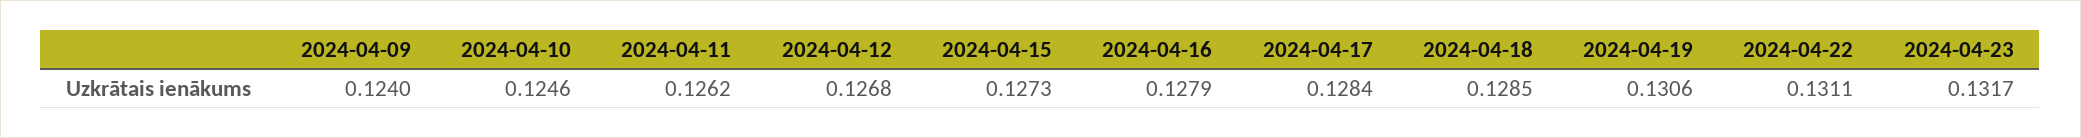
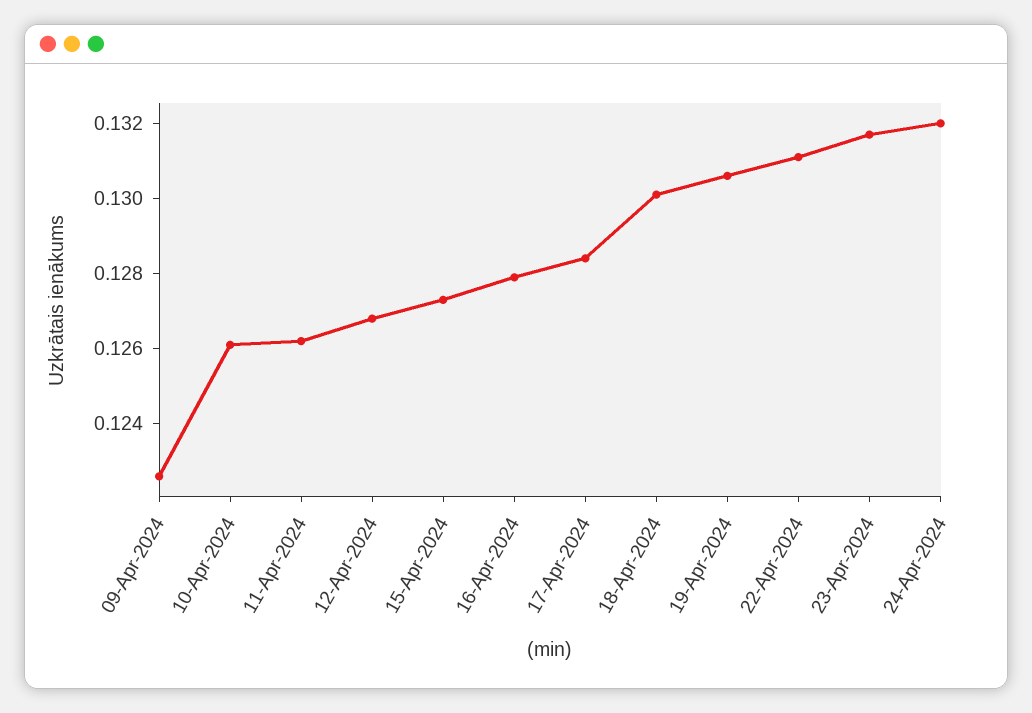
2024-04-09: 0.124 -> 0.1225
2024-04-10: 0.1246 -> 0.126
2024-04-18: 0.1285 -> 0.13
24-Apr-2024: none -> 0.132

